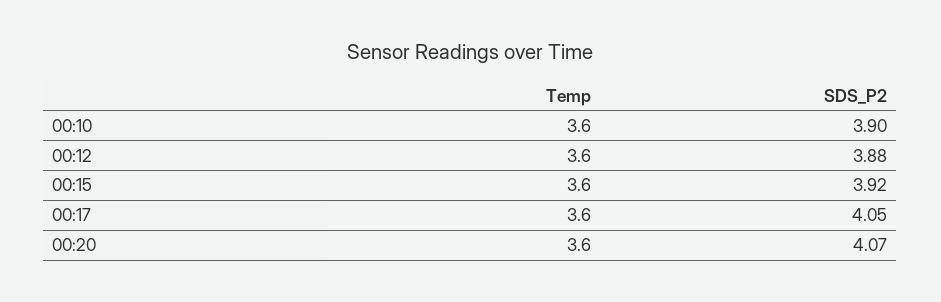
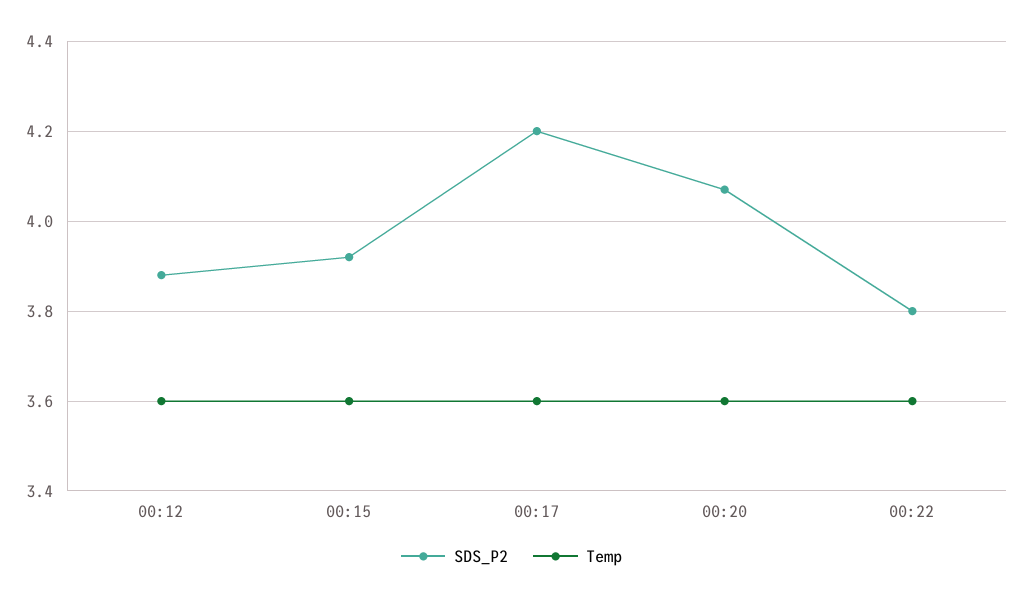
Temp, 00:10: 3.6 -> none
SDS_P2, 00:10: 3.9 -> none
SDS_P2, 00:17: 4.05 -> 4.2
SDS_P2, 00:22: none -> 3.8
Temp, 00:22: none -> 3.6

